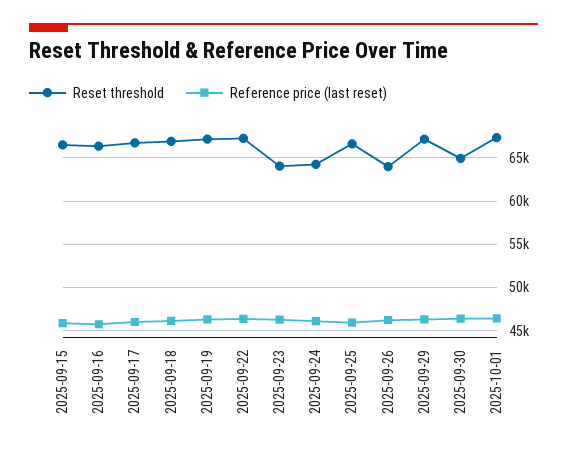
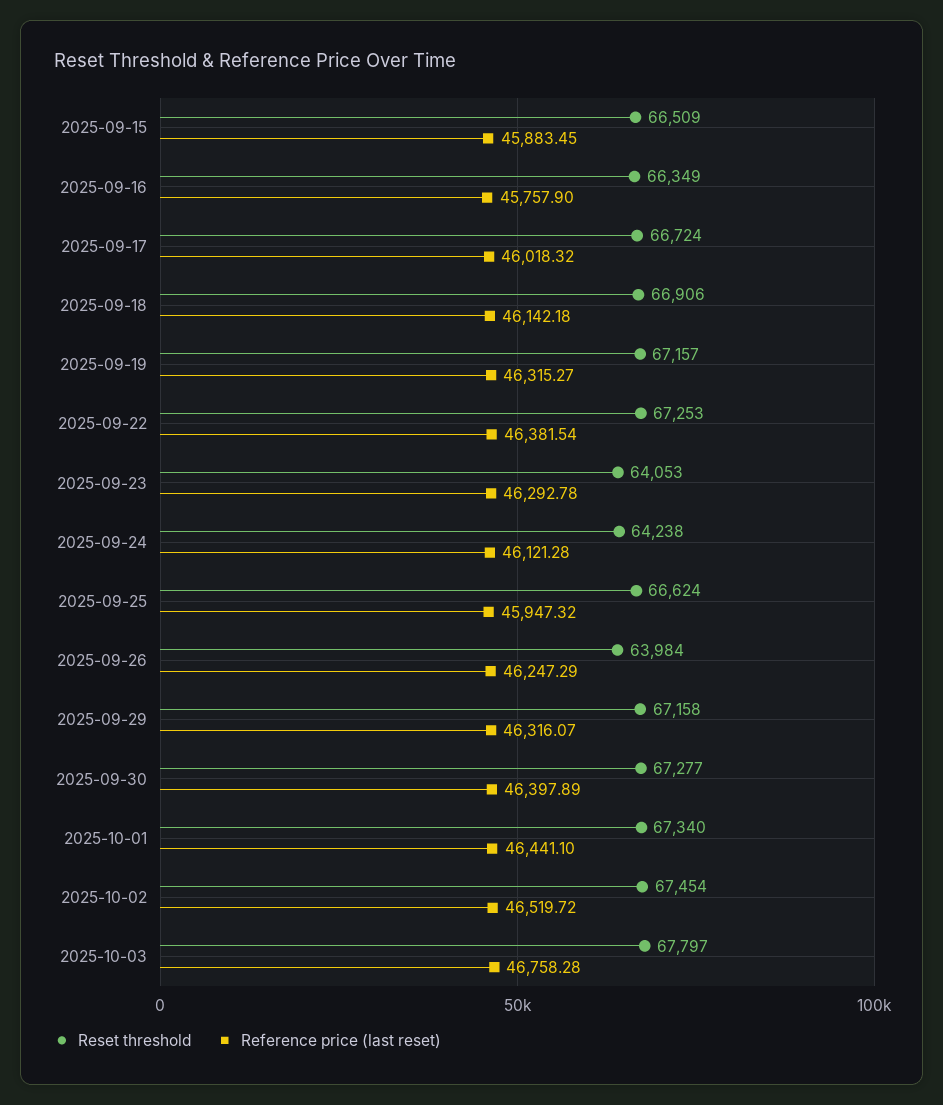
Reset threshold, 2025-09-30: 65000 -> 67277
Reset threshold, 2025-10-02: none -> 67454
Reference price (last reset), 2025-10-02: none -> 46519.72
Reset threshold, 2025-10-03: none -> 67797
Reference price (last reset), 2025-10-03: none -> 46758.28

